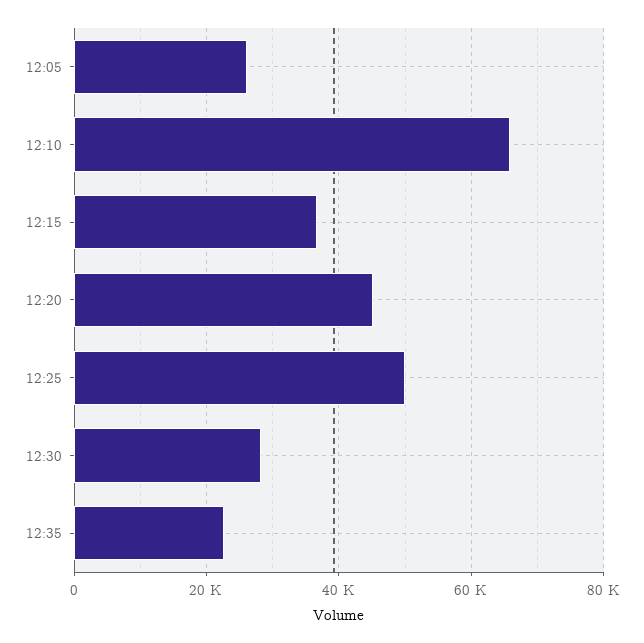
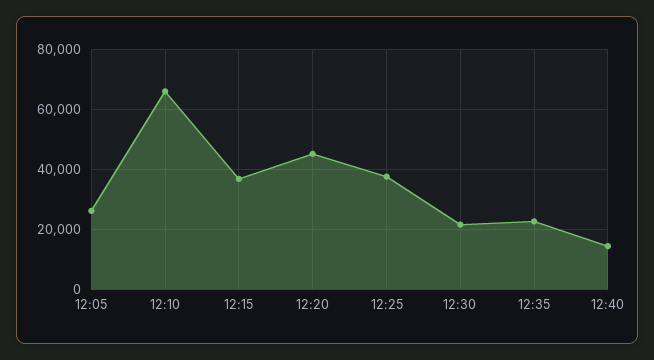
12:25: 50000 -> 38000
12:30: 28000 -> 22000
12:40: none -> 14000

